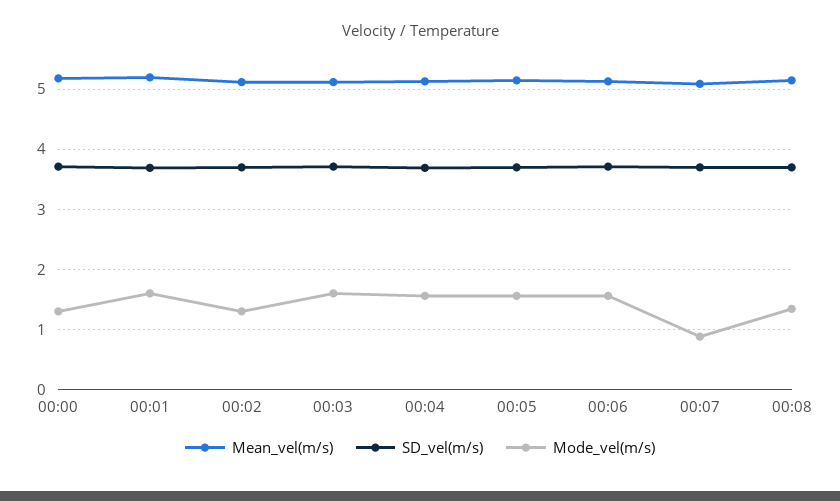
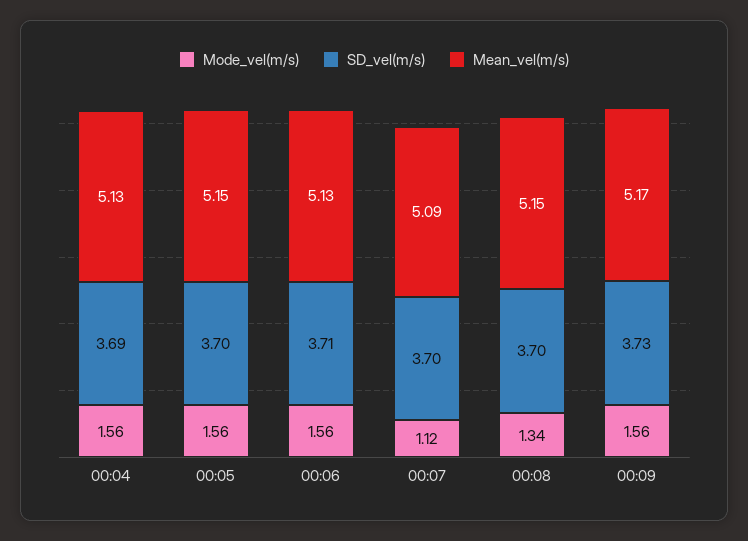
Mean_vel(m/s), 00:00: 5.2 -> none
SD_vel(m/s), 00:00: 3.7 -> none
Mode_vel(m/s), 00:00: 1.3 -> none
Mean_vel(m/s), 00:01: 5.2 -> none
SD_vel(m/s), 00:01: 3.7 -> none
Mode_vel(m/s), 00:01: 1.6 -> none
Mean_vel(m/s), 00:02: 5.1 -> none
SD_vel(m/s), 00:02: 3.7 -> none
Mode_vel(m/s), 00:02: 1.3 -> none
Mean_vel(m/s), 00:03: 5.1 -> none
SD_vel(m/s), 00:03: 3.7 -> none
Mode_vel(m/s), 00:03: 1.6 -> none
Mode_vel(m/s), 00:07: 0.9 -> 1.12
Mode_vel(m/s), 00:09: none -> 1.56
SD_vel(m/s), 00:09: none -> 3.73
Mean_vel(m/s), 00:09: none -> 5.17

